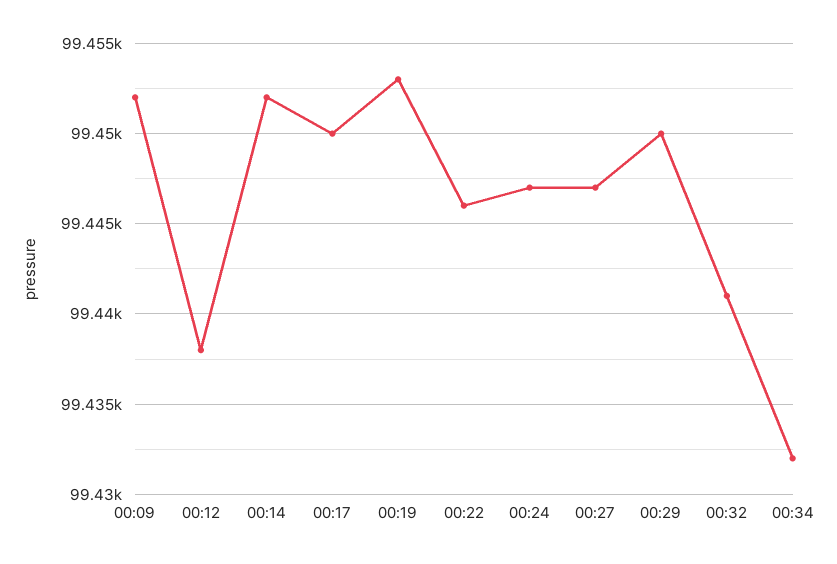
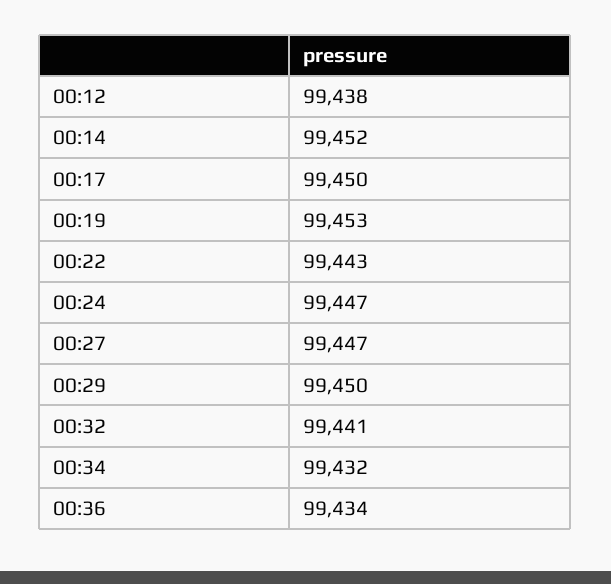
00:09: 99452 -> none
00:22: 99446 -> 99443
00:36: none -> 99434

